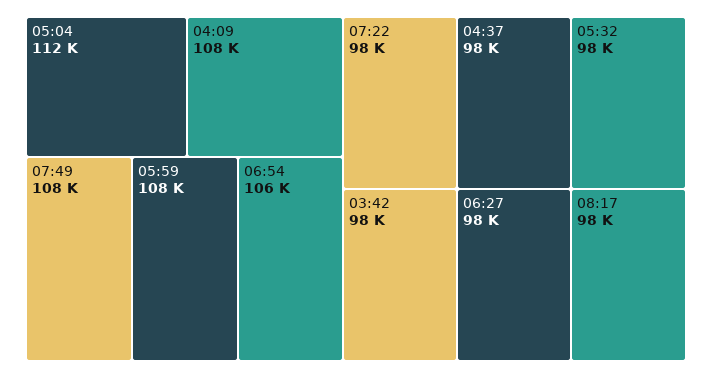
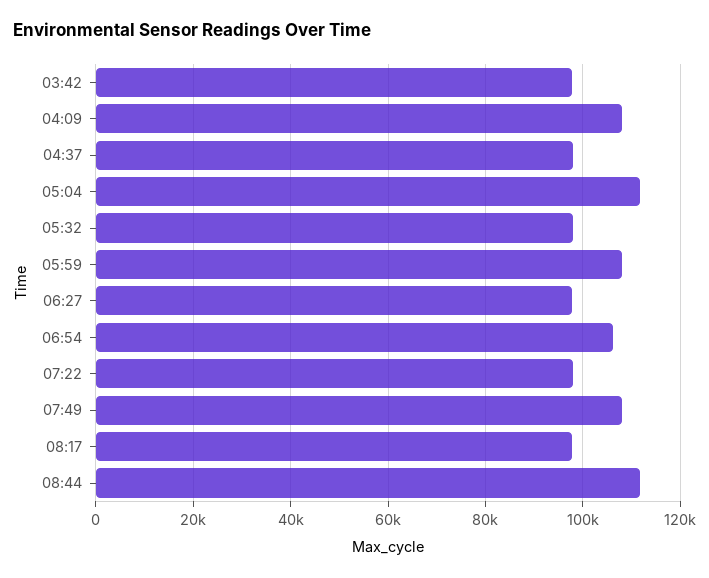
08:44: none -> 112000

